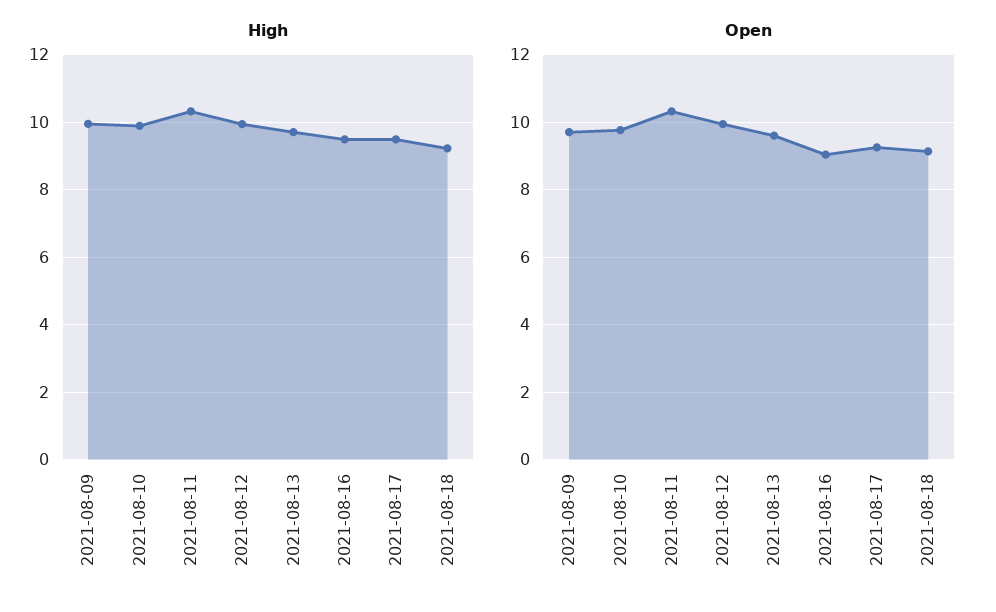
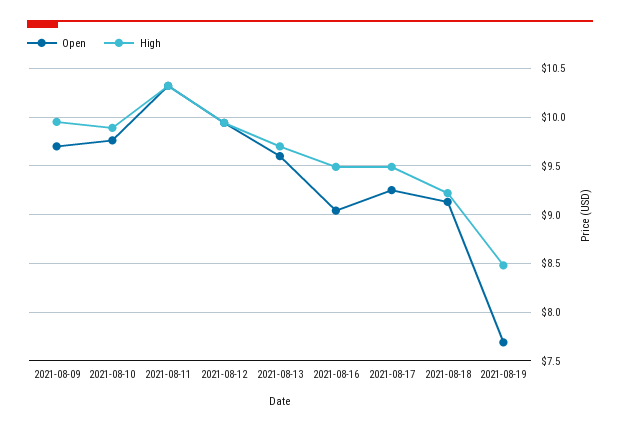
Open, 2021-08-19: none -> 7.7
High, 2021-08-19: none -> 8.5

